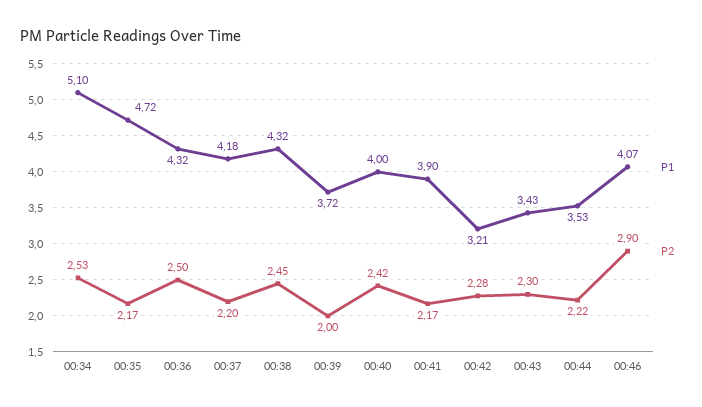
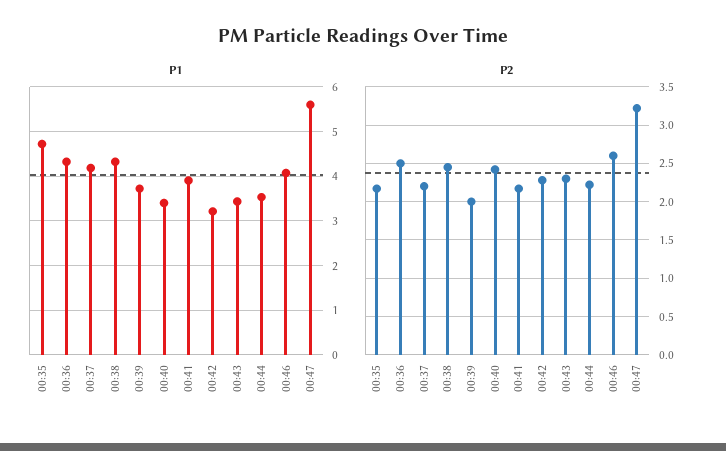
P1, 00:34: 5.1 -> none
P2, 00:34: 2.53 -> none
P1, 00:40: 4 -> 3.4
P2, 00:46: 2.9 -> 2.6
P1, 00:47: none -> 5.6
P2, 00:47: none -> 3.2

